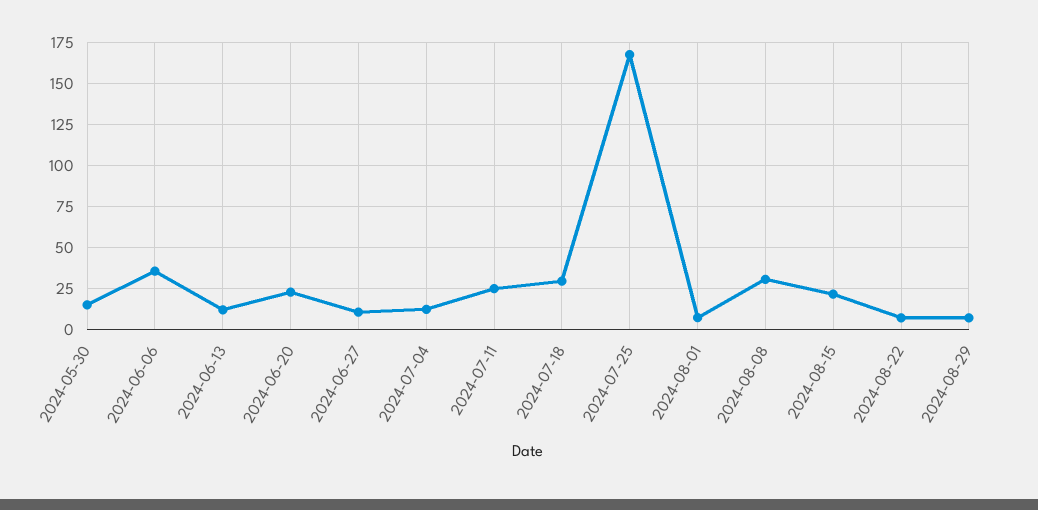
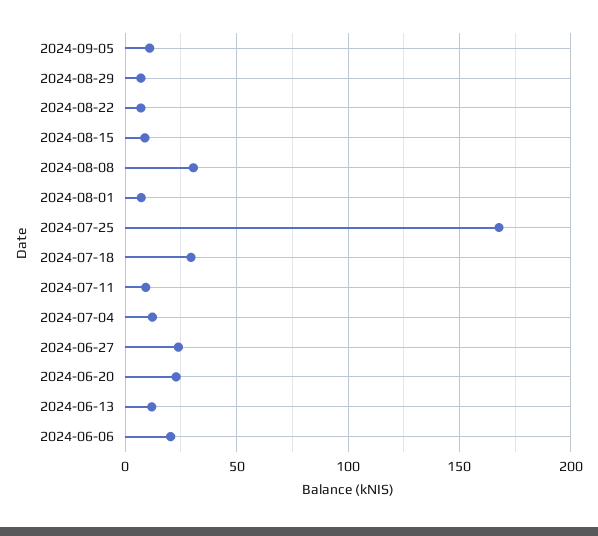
2024-05-30: 15 -> none
2024-06-06: 35 -> 20
2024-06-27: 10 -> 25
2024-07-11: 25 -> 10
2024-08-15: 20 -> 10
2024-09-05: none -> 10

